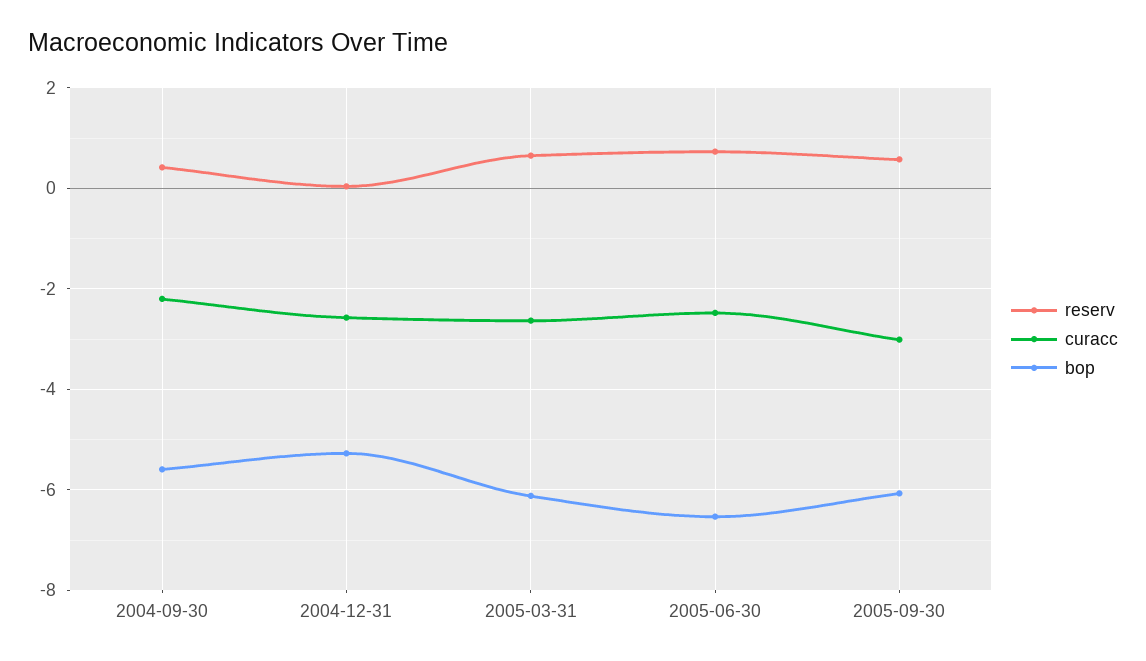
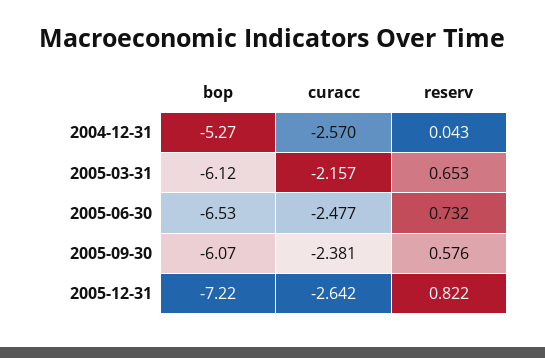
reserv, 2004-09-30: 0.4 -> none
curacc, 2004-09-30: -2.2 -> none
bop, 2004-09-30: -5.6 -> none
curacc, 2005-03-31: -2.6 -> -2.157
curacc, 2005-09-30: -3 -> -2.381
bop, 2005-12-31: none -> -7.22
curacc, 2005-12-31: none -> -2.642
reserv, 2005-12-31: none -> 0.822

